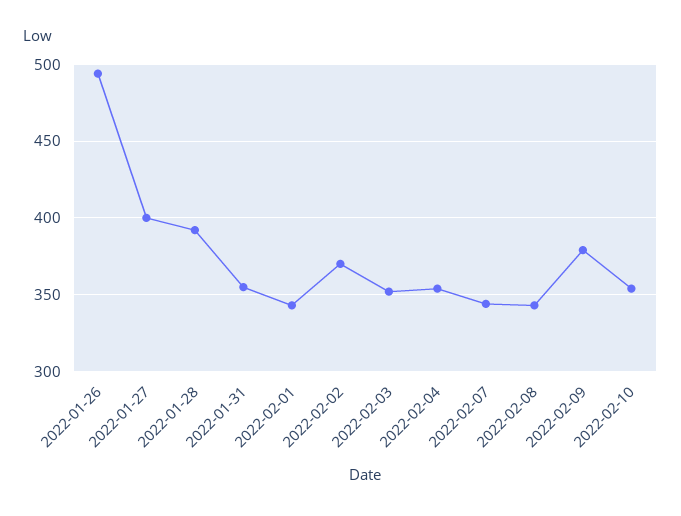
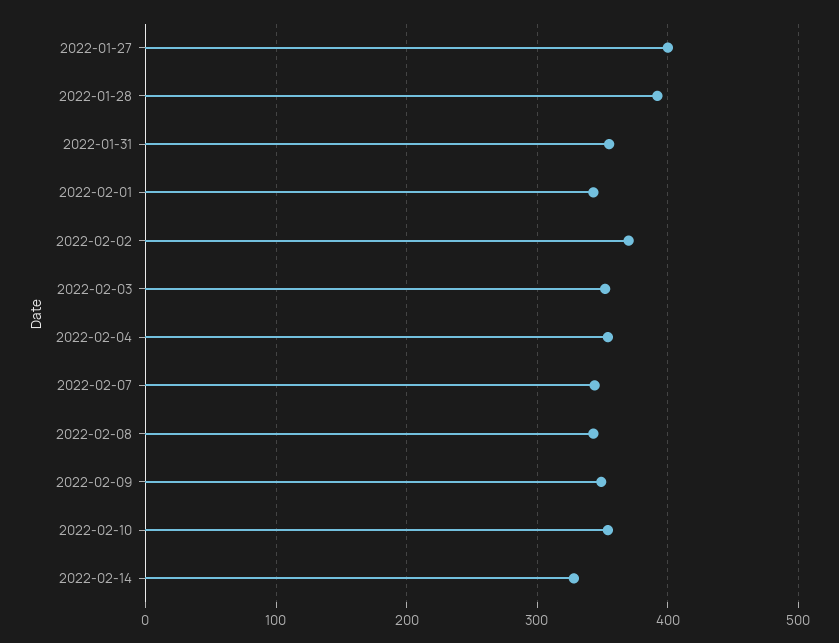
2022-01-26: 495 -> none
2022-02-09: 380 -> 350
2022-02-14: none -> 330

